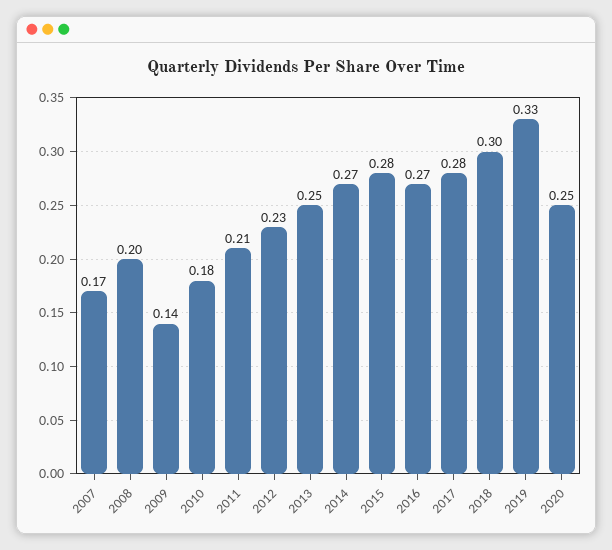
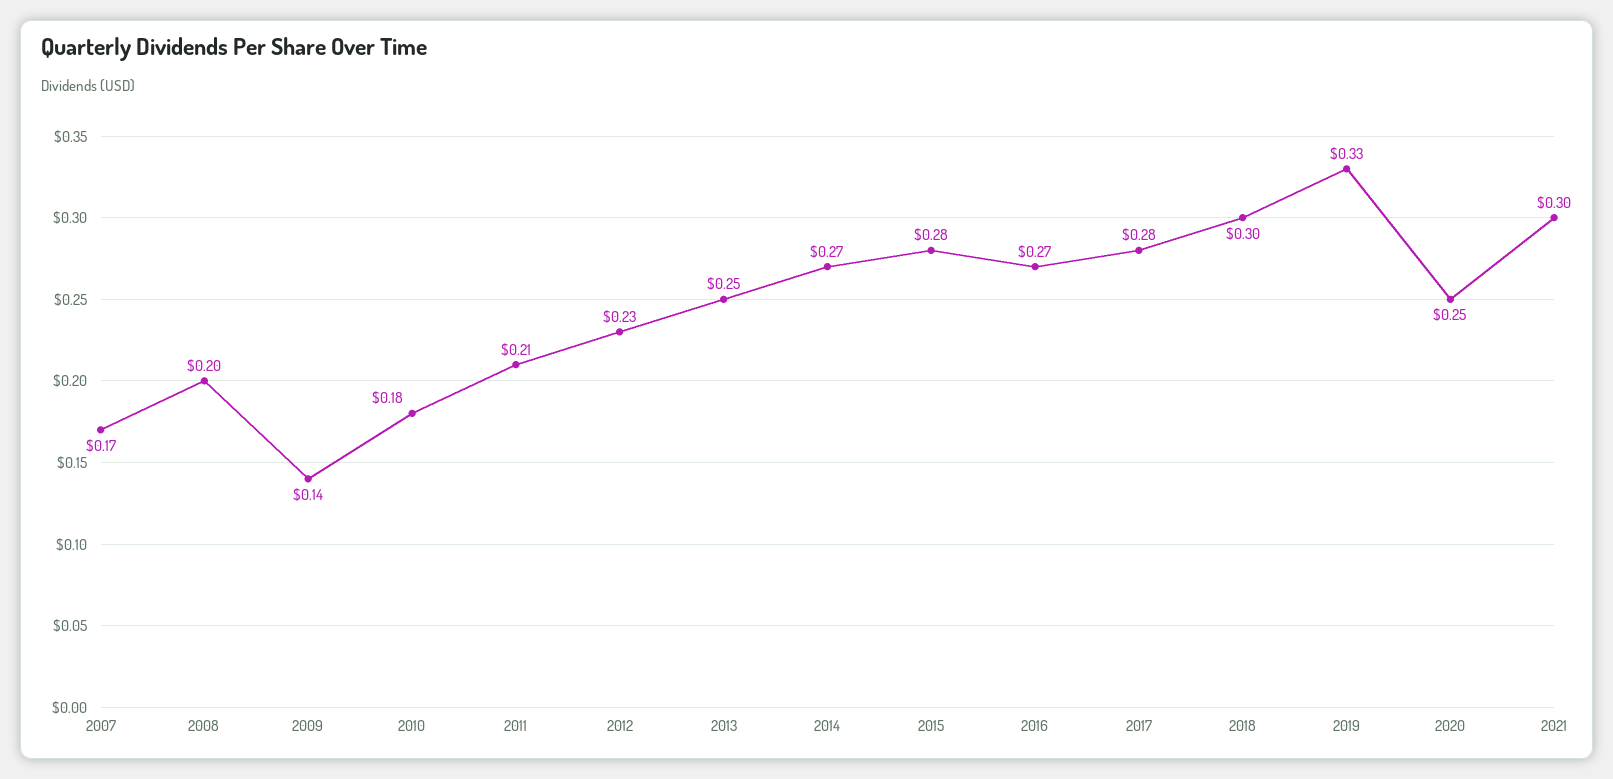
2021: none -> 0.3

